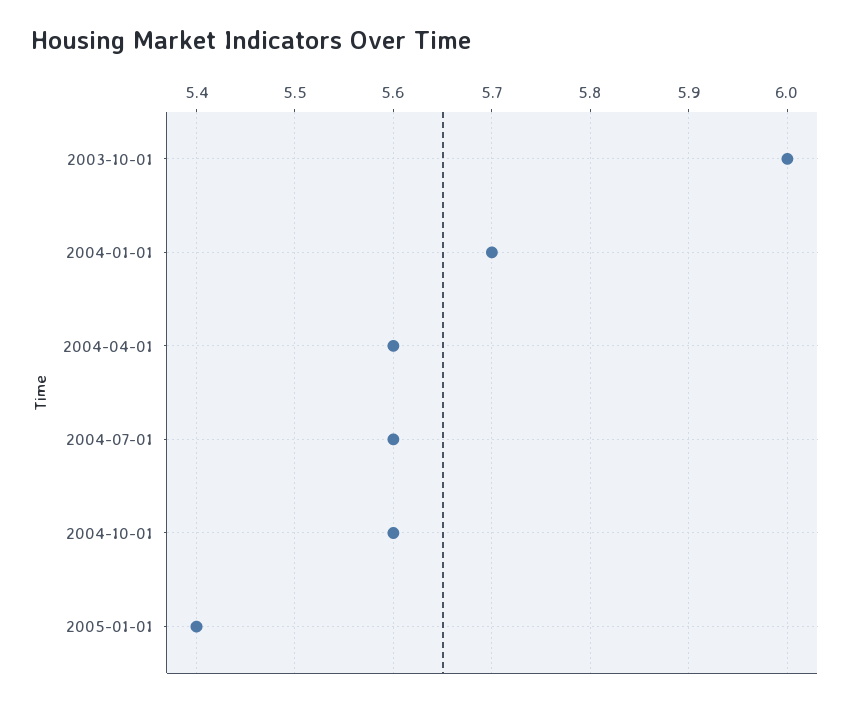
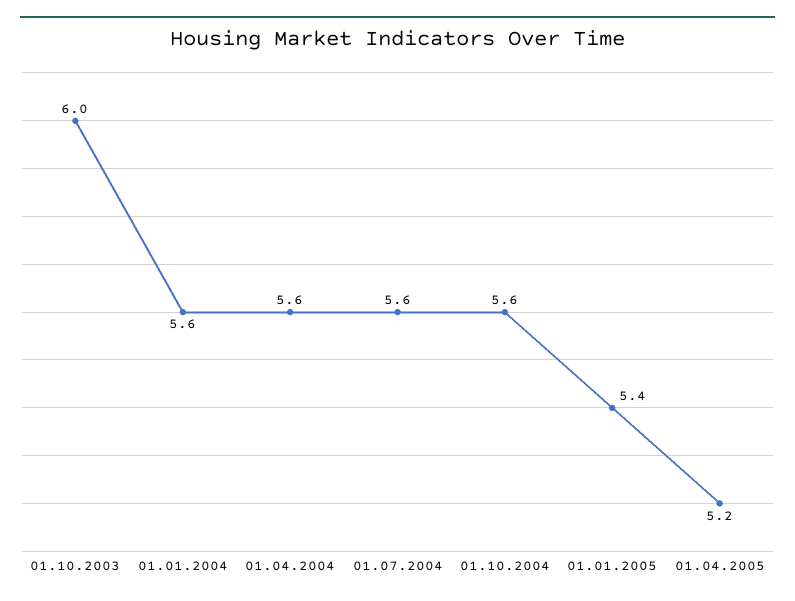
2004-01-01: 5.7 -> 5.6
01.04.2005: none -> 5.2

